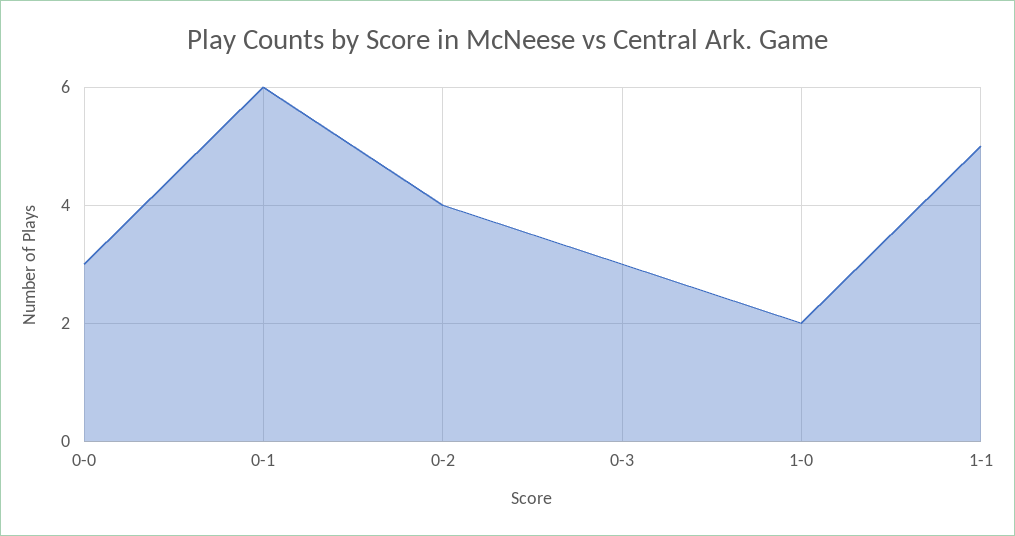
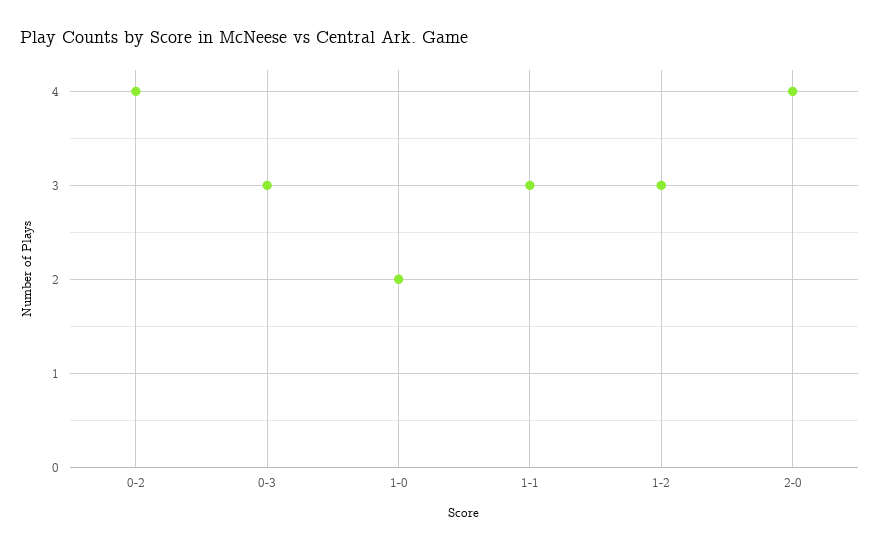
0-0: 3 -> none
0-1: 6 -> none
1-1: 5 -> 3
1-2: none -> 3
2-0: none -> 4

